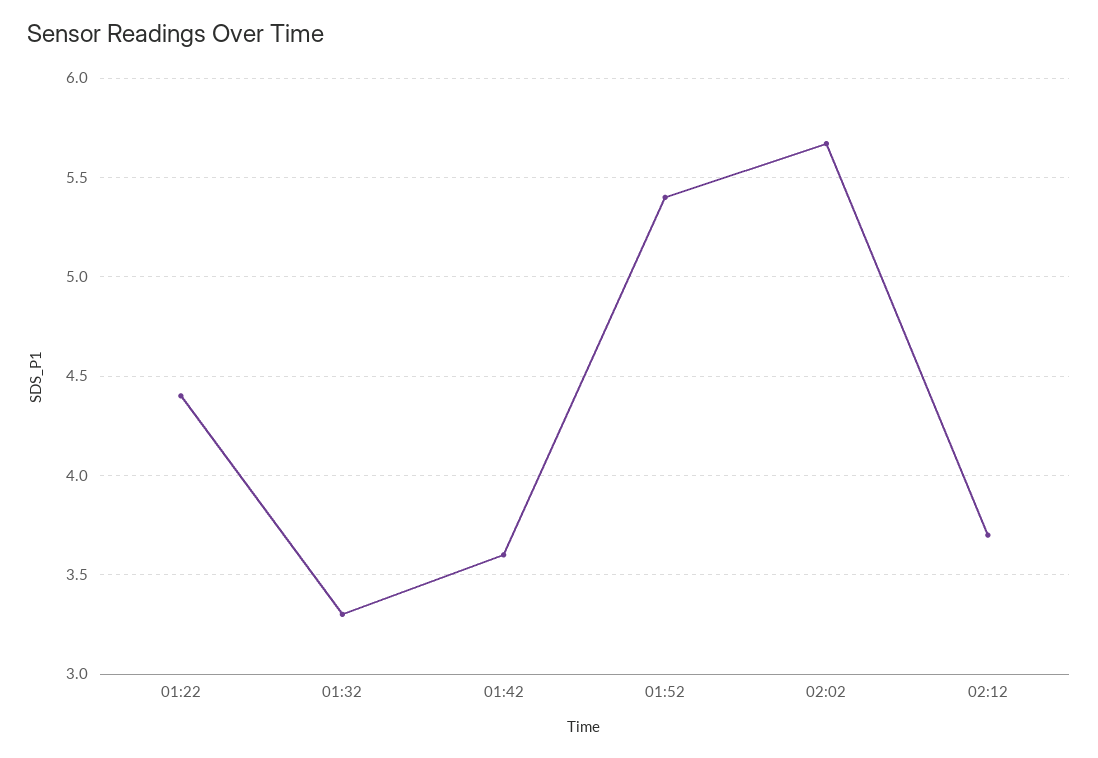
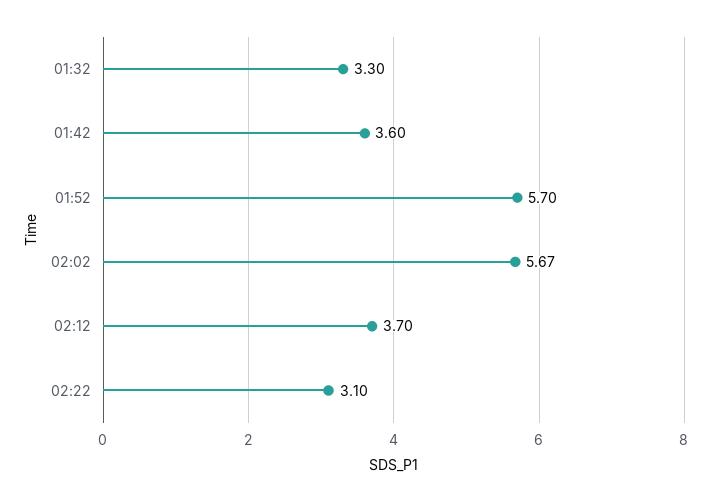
01:22: 4.4 -> none
01:52: 5.4 -> 5.7
02:22: none -> 3.1

